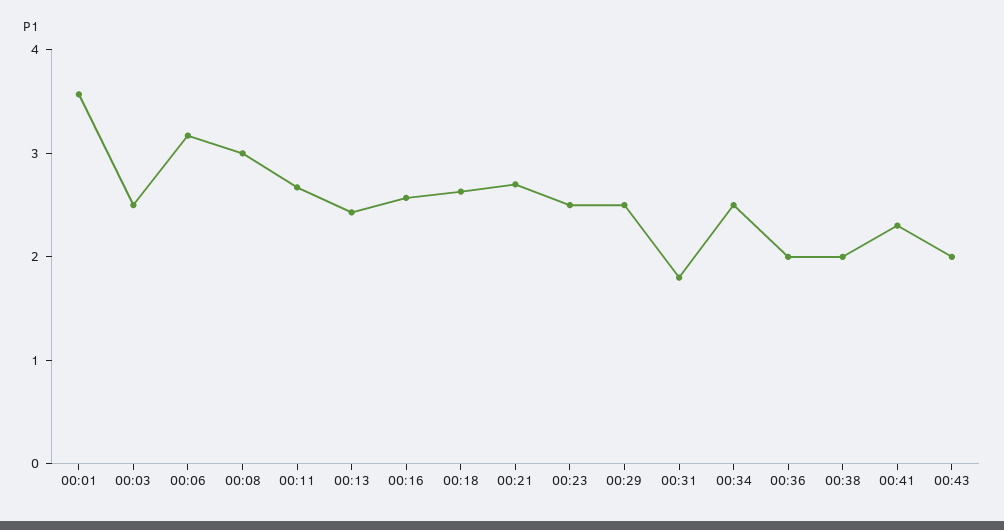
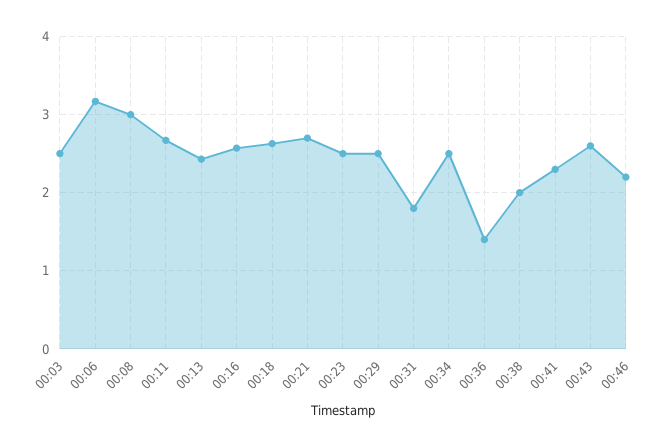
00:01: 3.6 -> none
00:36: 2 -> 1.4
00:43: 2 -> 2.6
00:46: none -> 2.2

